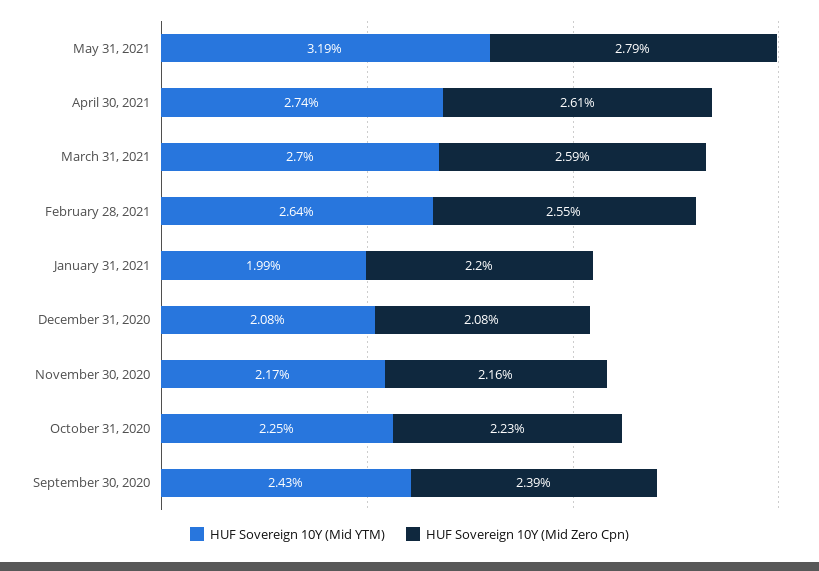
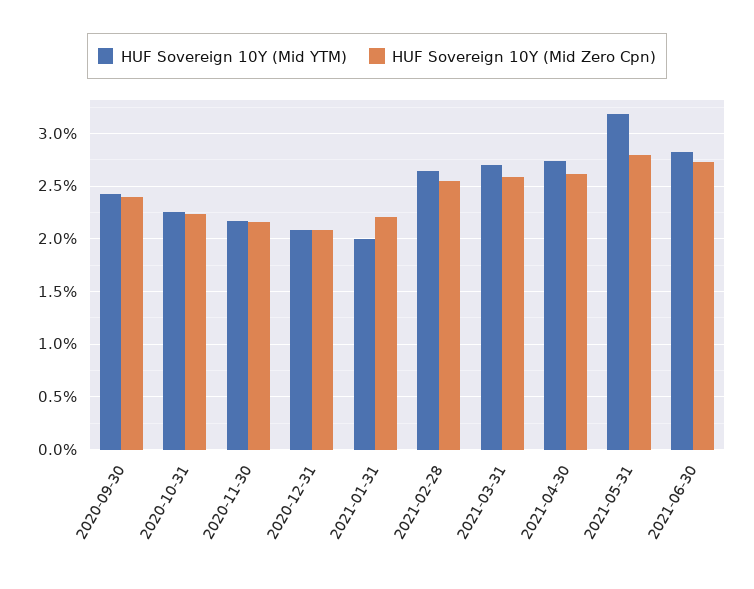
HUF Sovereign 10Y (Mid YTM), 2021-06-30: none -> 2.8
HUF Sovereign 10Y (Mid Zero Cpn), 2021-06-30: none -> 2.7

